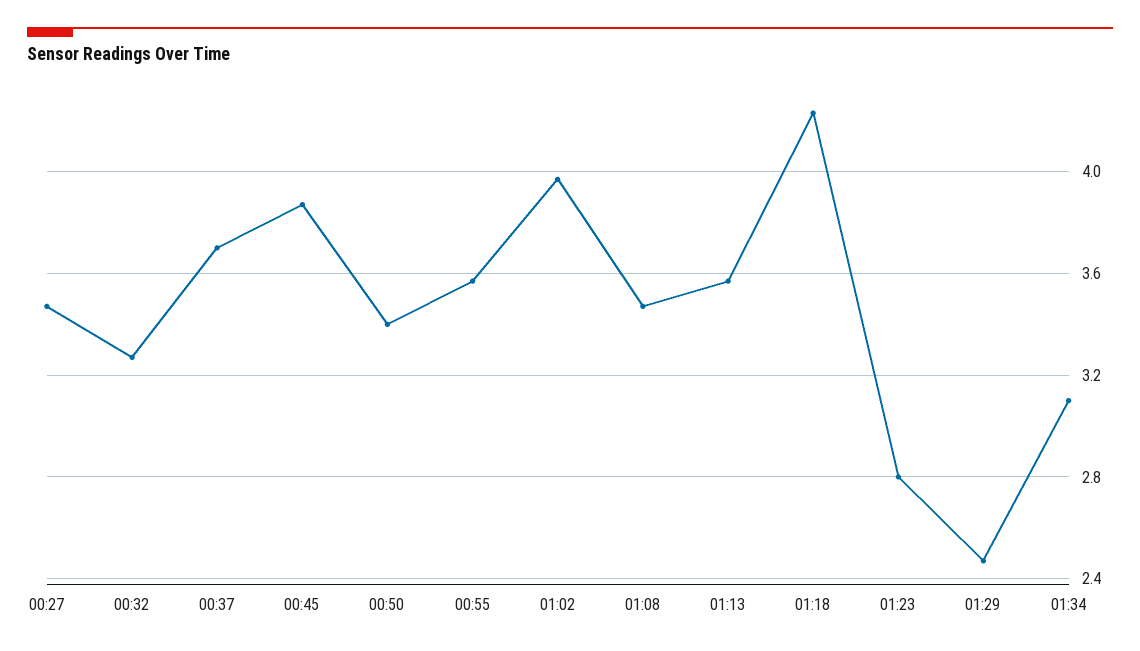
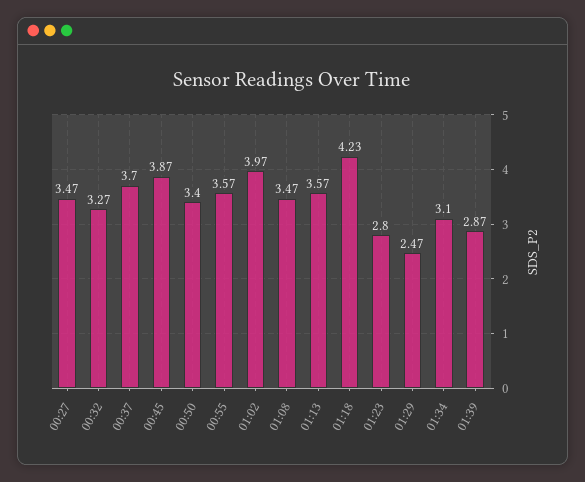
01:39: none -> 2.87

